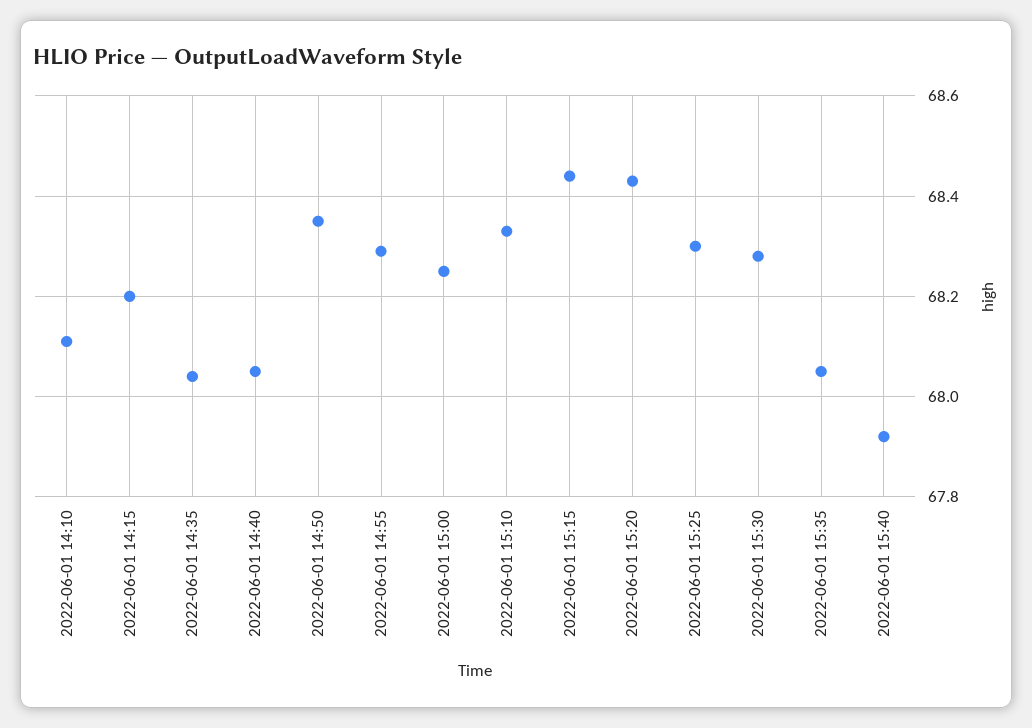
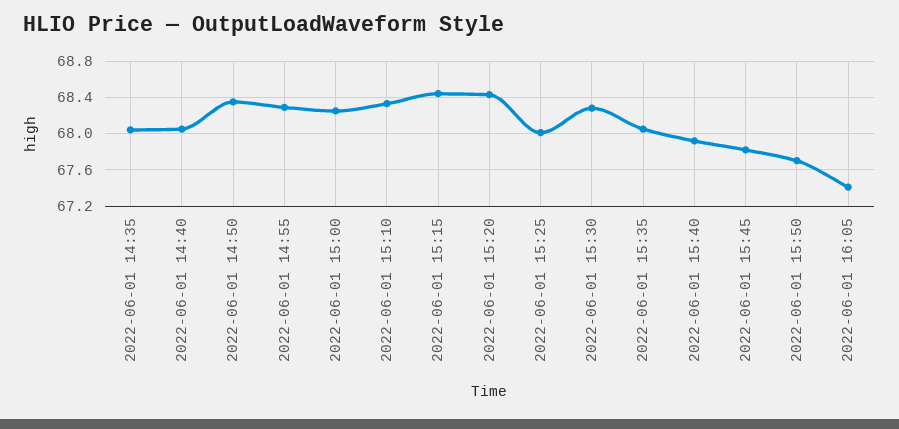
2022-06-01 14:10: 68.1 -> none
2022-06-01 14:15: 68.2 -> none
2022-06-01 15:25: 68.3 -> 68
2022-06-01 15:45: none -> 67.8
2022-06-01 15:50: none -> 67.7
2022-06-01 16:05: none -> 67.4

